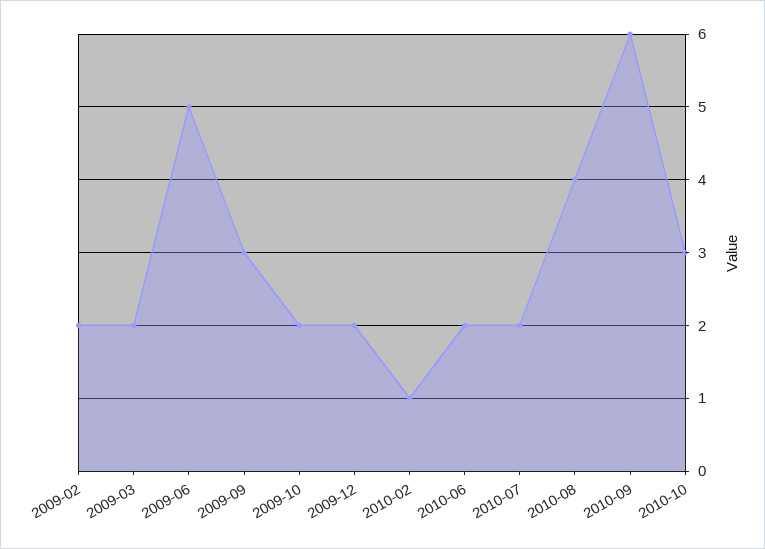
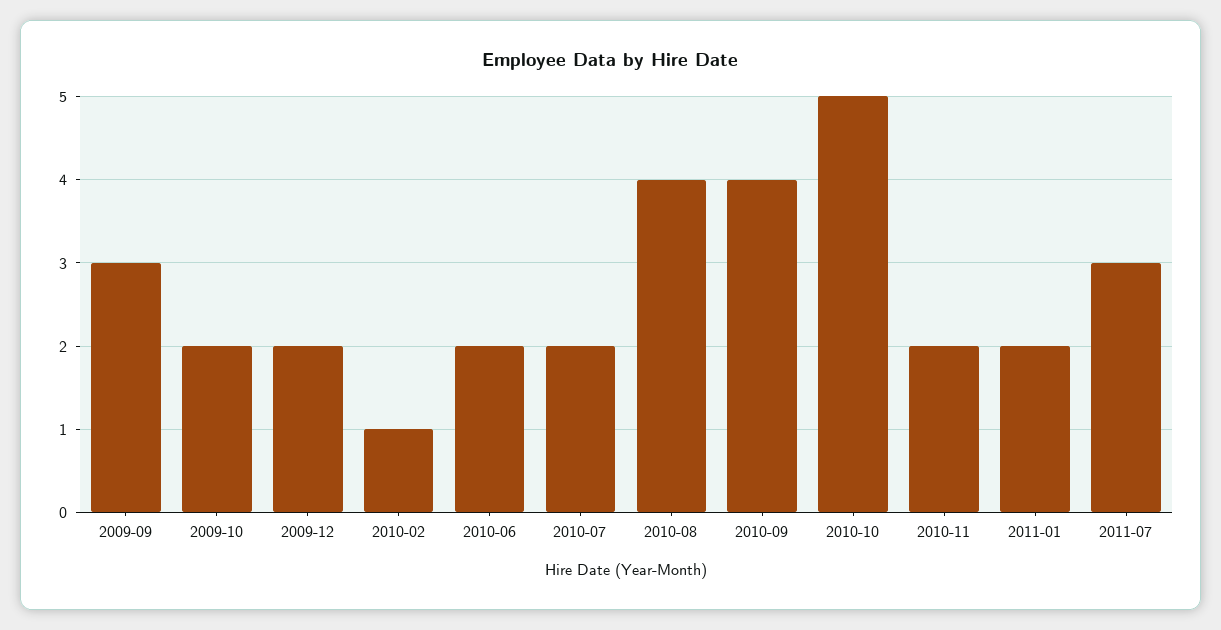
2009-02: 2 -> none
2009-03: 2 -> none
2009-06: 5 -> none
2010-09: 6 -> 4
2010-10: 3 -> 5
2010-11: none -> 2
2011-01: none -> 2
2011-07: none -> 3

